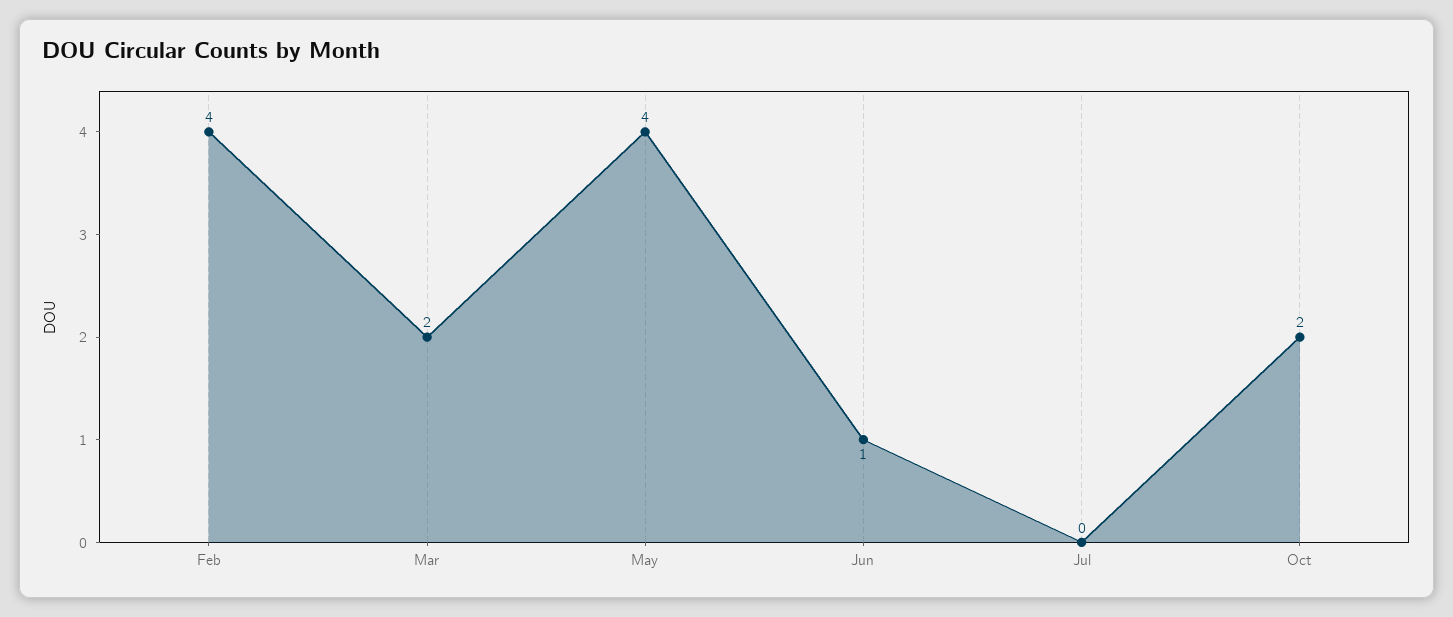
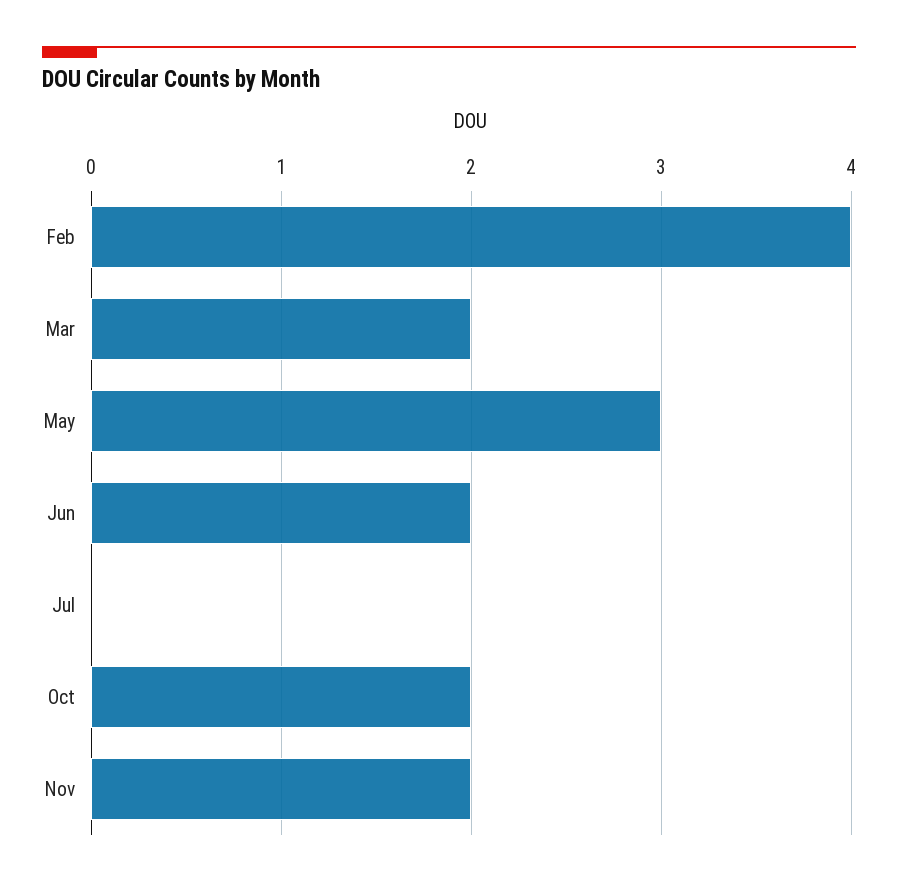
May: 4 -> 3
Jun: 1 -> 2
Nov: none -> 2

